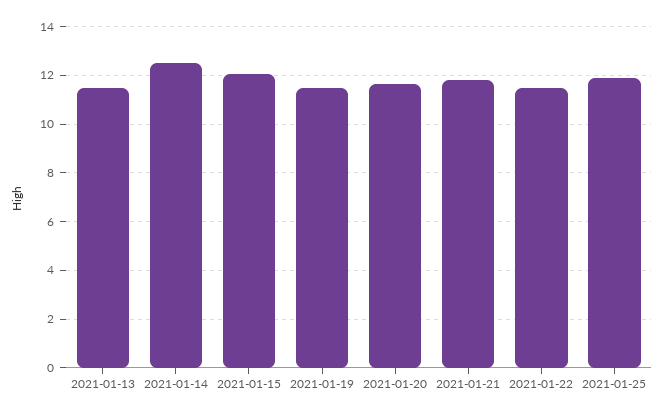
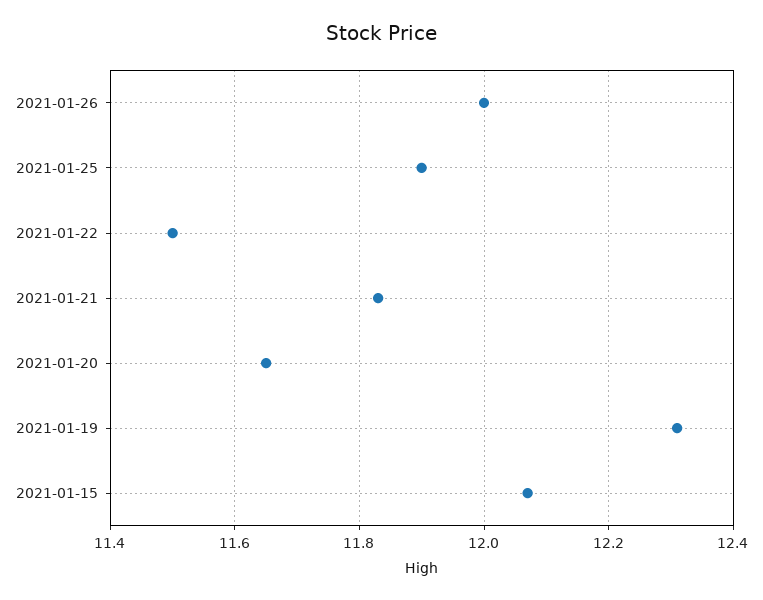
2021-01-13: 11.5 -> none
2021-01-14: 12.5 -> none
2021-01-19: 11.5 -> 12.3
2021-01-26: none -> 12

